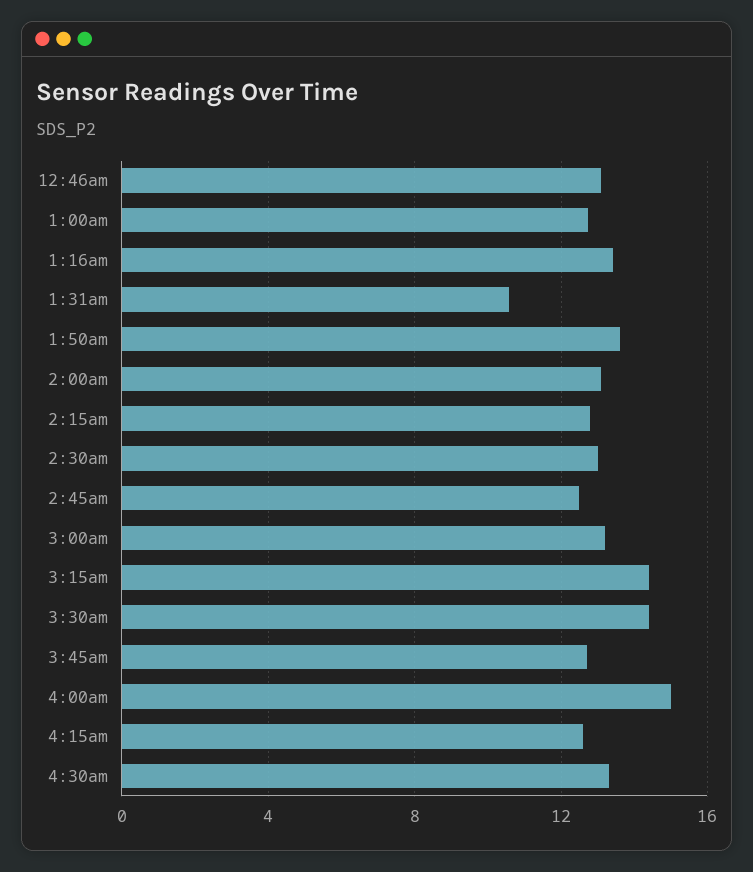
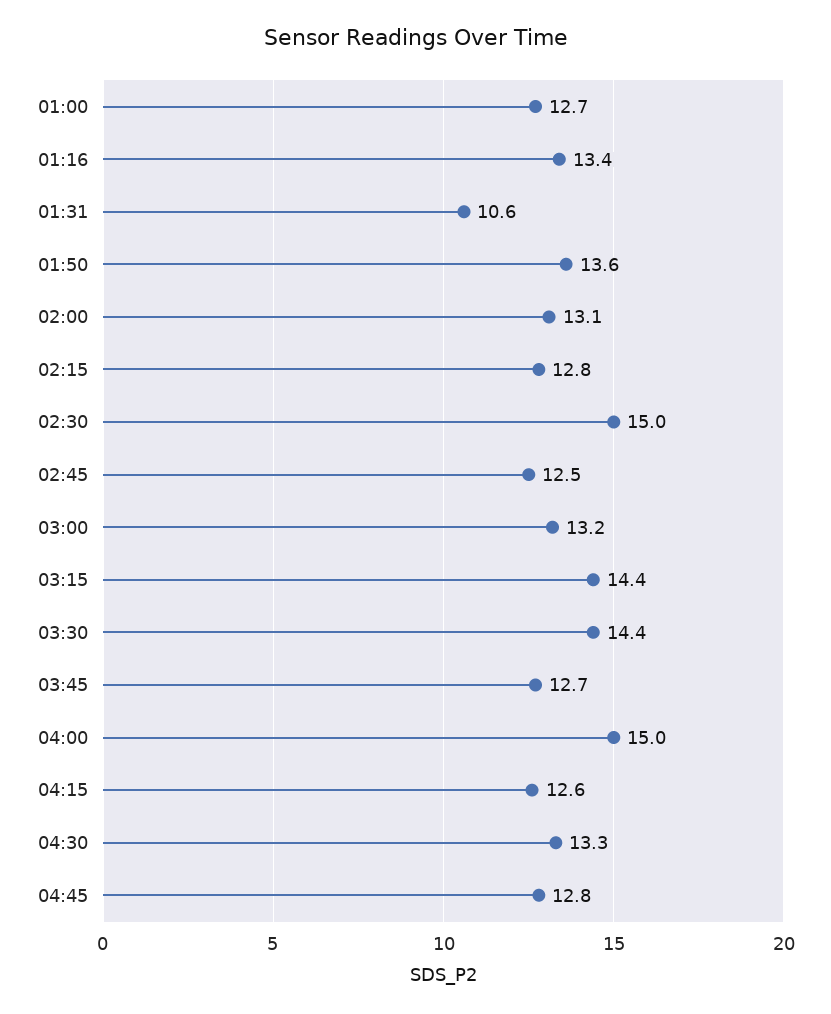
12:46am: 13 -> none
2:30am: 13 -> 15
04:45: none -> 12.8

